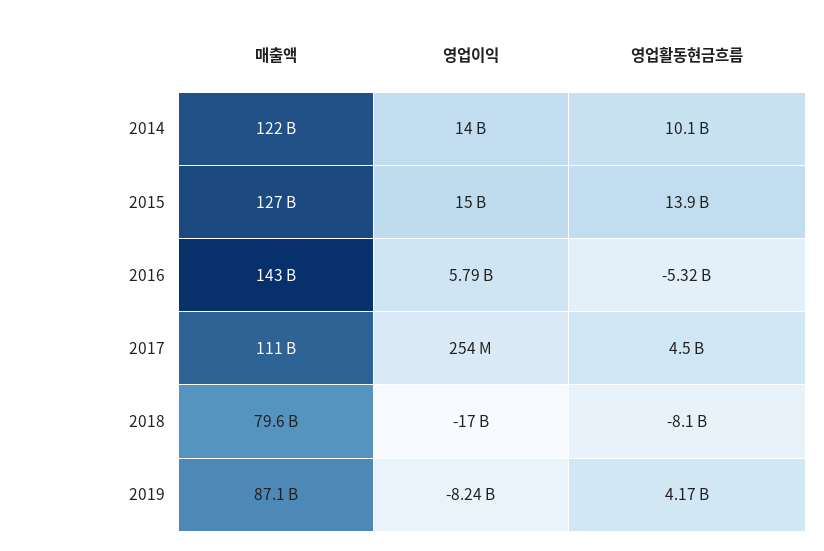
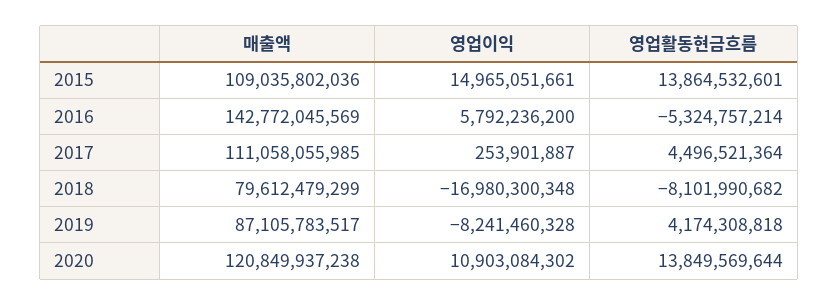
매출액, 2014: 122000000000 -> none
영업이익, 2014: 14000000000 -> none
영업활동현금흐름, 2014: 10100000000 -> none
매출액, 2015: 127000000000 -> 109035802036
매출액, 2020: none -> 120849937238
영업이익, 2020: none -> 10903084302
영업활동현금흐름, 2020: none -> 13849569644

